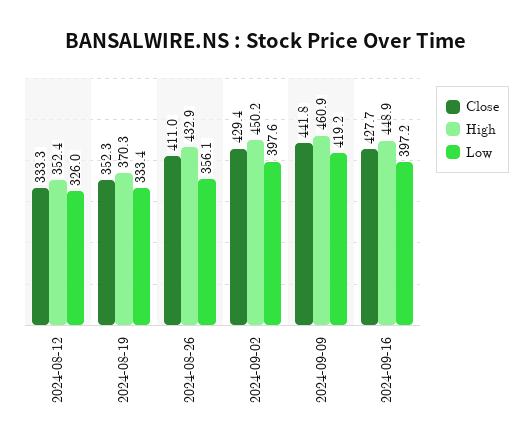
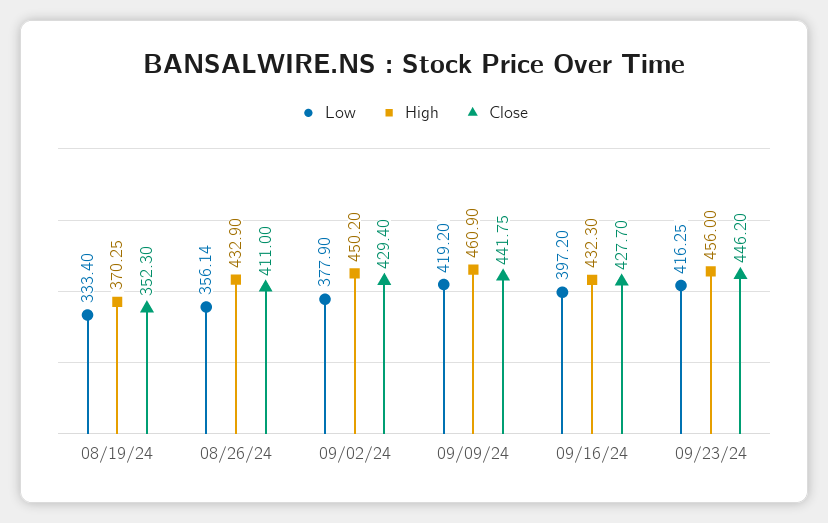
Close, 2024-08-12: 333.3 -> none
High, 2024-08-12: 352.4 -> none
Low, 2024-08-12: 326 -> none
Low, 2024-09-02: 397.6 -> 377.9
High, 2024-09-16: 448.9 -> 432.3
Low, 09/23/24: none -> 416.25
High, 09/23/24: none -> 456
Close, 09/23/24: none -> 446.2

